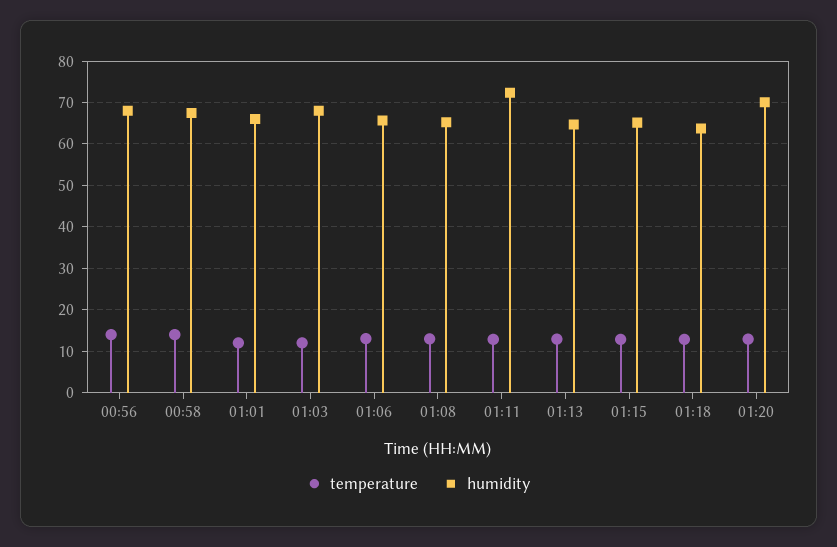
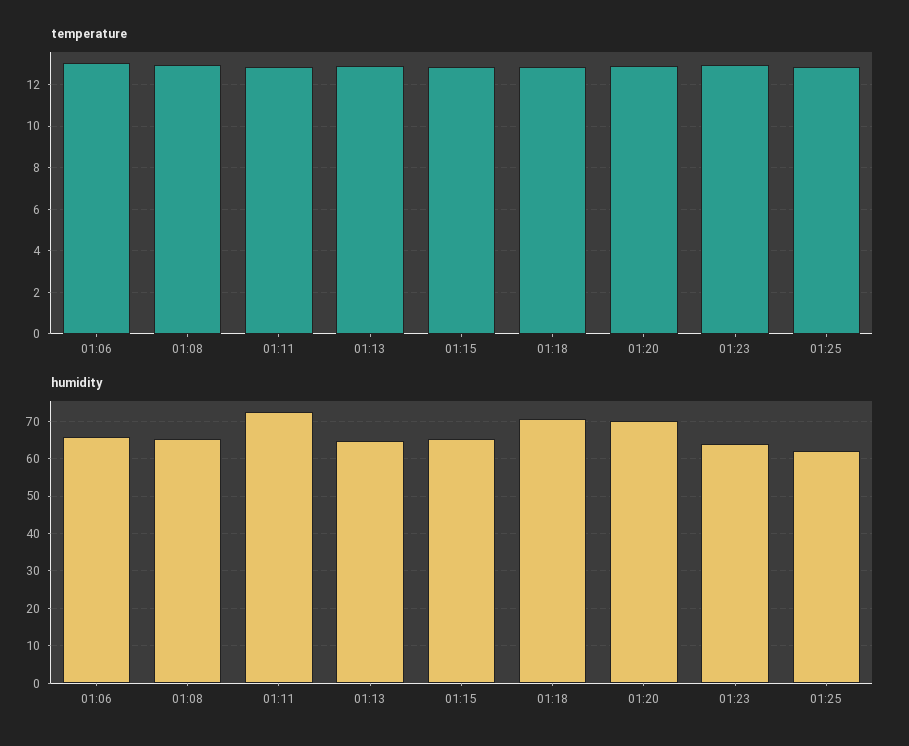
temperature, 00:56: 14 -> none
humidity, 00:56: 68 -> none
temperature, 00:58: 14 -> none
humidity, 00:58: 68 -> none
temperature, 01:01: 12 -> none
humidity, 01:01: 66 -> none
temperature, 01:03: 12 -> none
humidity, 01:03: 68 -> none
humidity, 01:18: 64 -> 70
temperature, 01:23: none -> 13
temperature, 01:25: none -> 13
humidity, 01:23: none -> 64
humidity, 01:25: none -> 62

